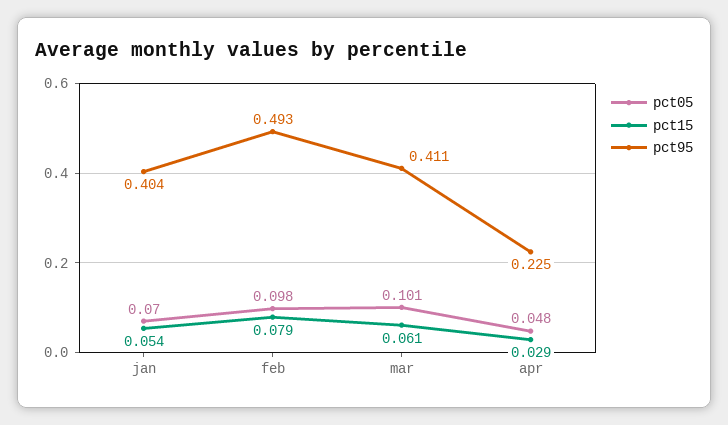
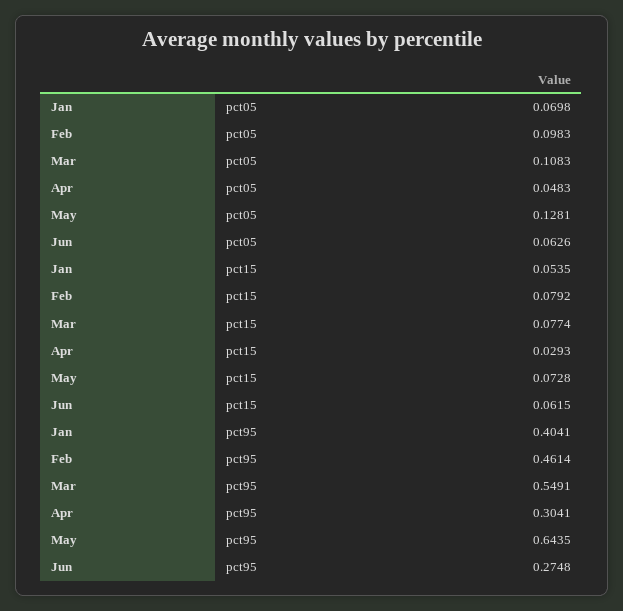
pct95, feb: 0.493 -> 0.4614
pct05, mar: 0.101 -> 0.1083
pct15, mar: 0.061 -> 0.0774
pct95, mar: 0.411 -> 0.5491
pct95, apr: 0.225 -> 0.3041
pct05, May: none -> 0.1281
pct05, Jun: none -> 0.0626
pct15, May: none -> 0.0728
pct15, Jun: none -> 0.0615
pct95, May: none -> 0.6435
pct95, Jun: none -> 0.2748

